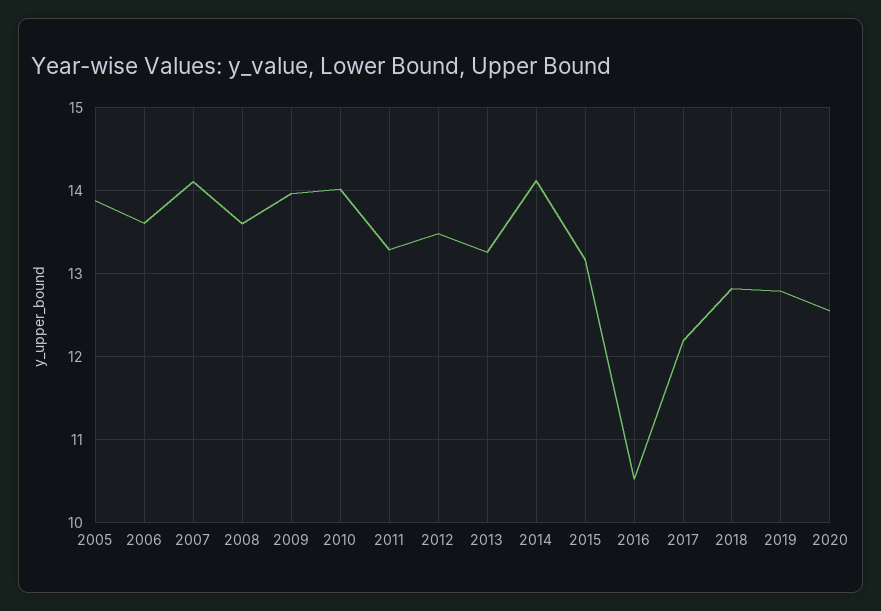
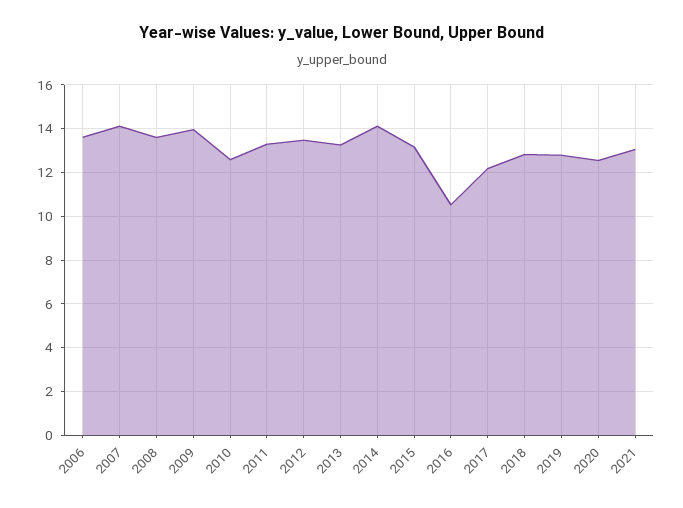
2005: 13.9 -> none
2010: 14 -> 12.5
2021: none -> 13

